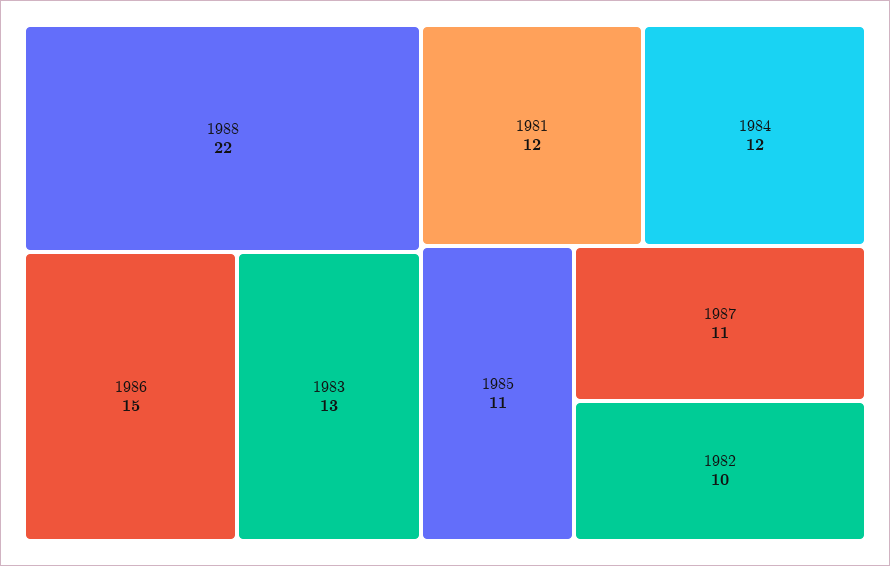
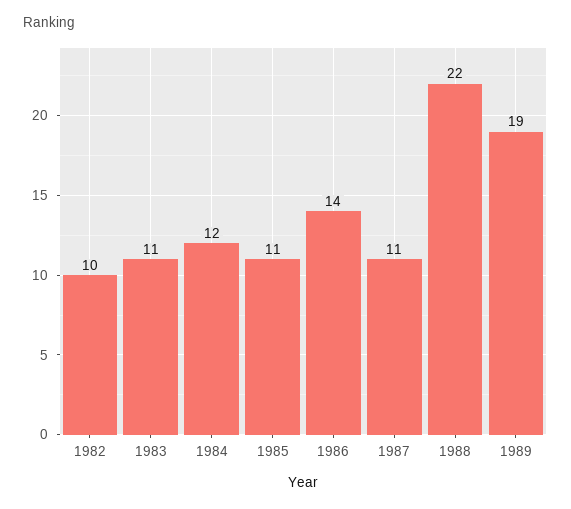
1986: 15 -> 14
1983: 13 -> 11
1981: 12 -> none
1989: none -> 19

